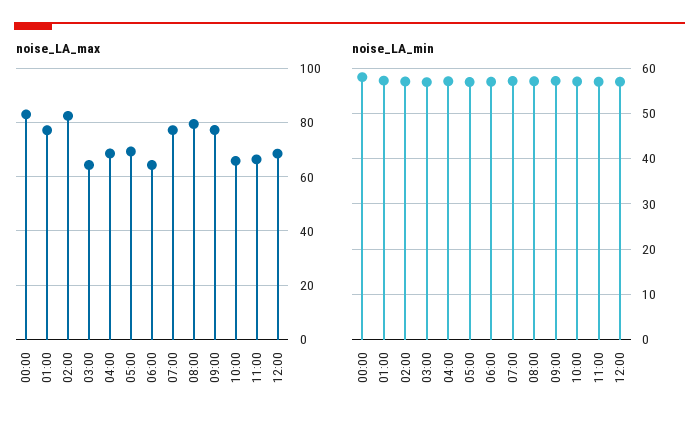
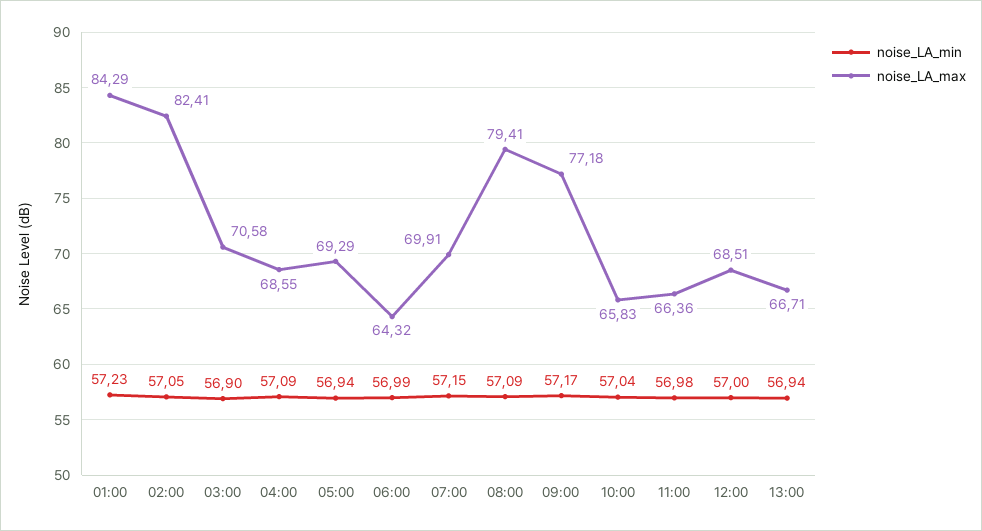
noise_LA_max, 00:00: 82.5 -> none
noise_LA_max, 01:00: 77.5 -> 84.29
noise_LA_max, 03:00: 65 -> 70.58
noise_LA_max, 07:00: 77.5 -> 69.91
noise_LA_min, 00:00: 58 -> none
noise_LA_min, 13:00: none -> 56.94
noise_LA_max, 13:00: none -> 66.71

